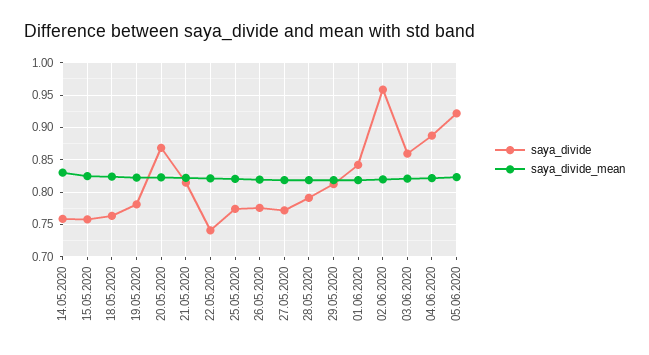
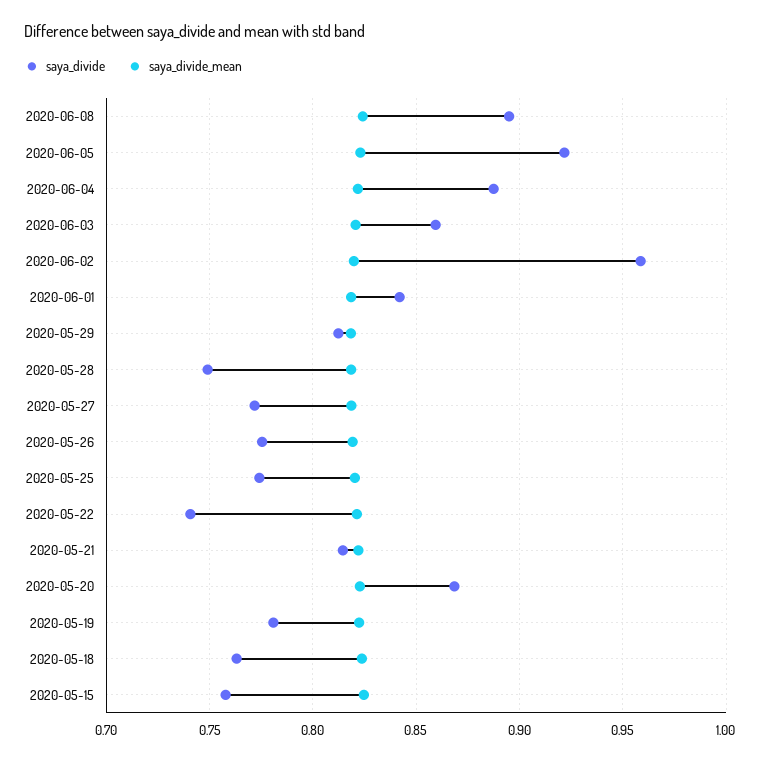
saya_divide, 14.05.2020: 0.76 -> none
saya_divide_mean, 14.05.2020: 0.83 -> none
saya_divide, 28.05.2020: 0.79 -> 0.75
saya_divide, 2020-06-08: none -> 0.895
saya_divide_mean, 2020-06-08: none -> 0.825

